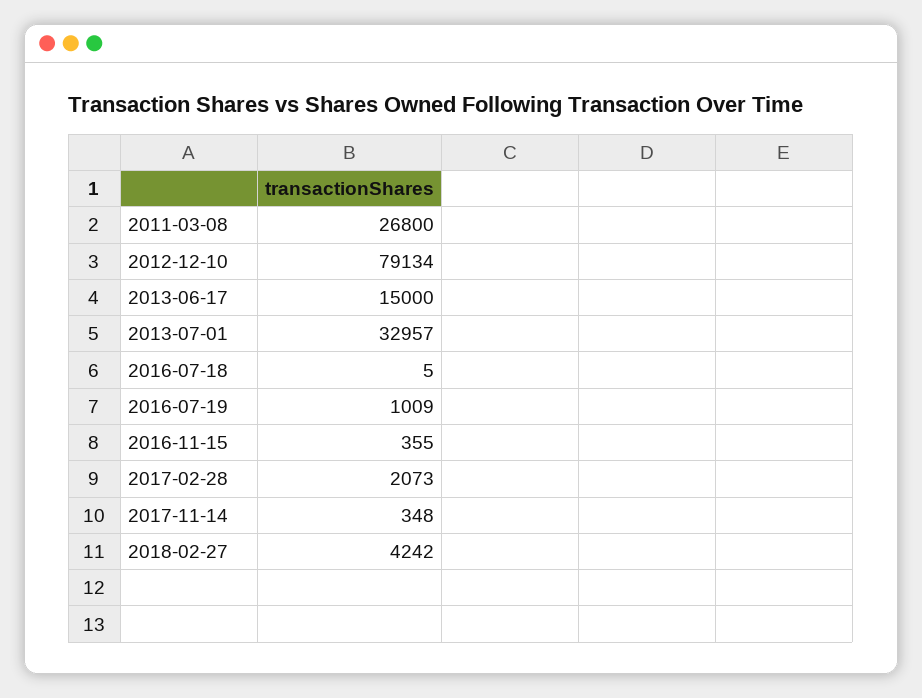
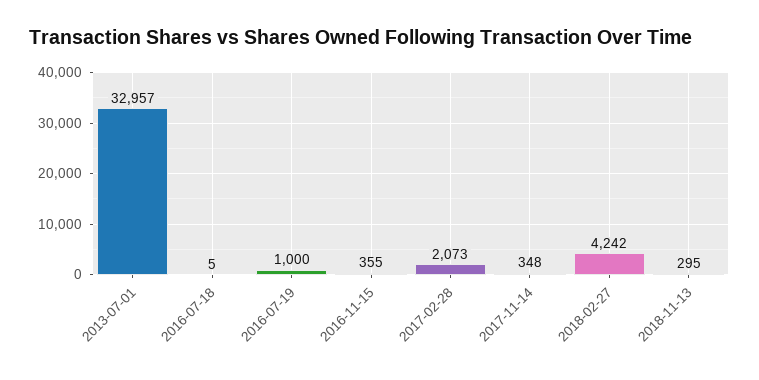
2011-03-08: 26800 -> none
2012-12-10: 79134 -> none
2013-06-17: 15000 -> none
2016-07-19: 1009 -> 1000
2018-11-13: none -> 295

